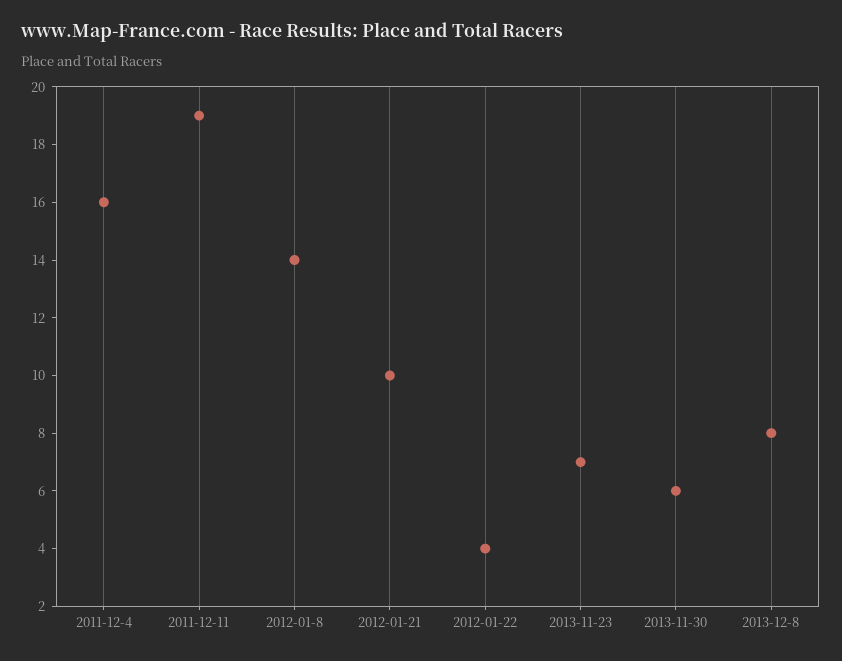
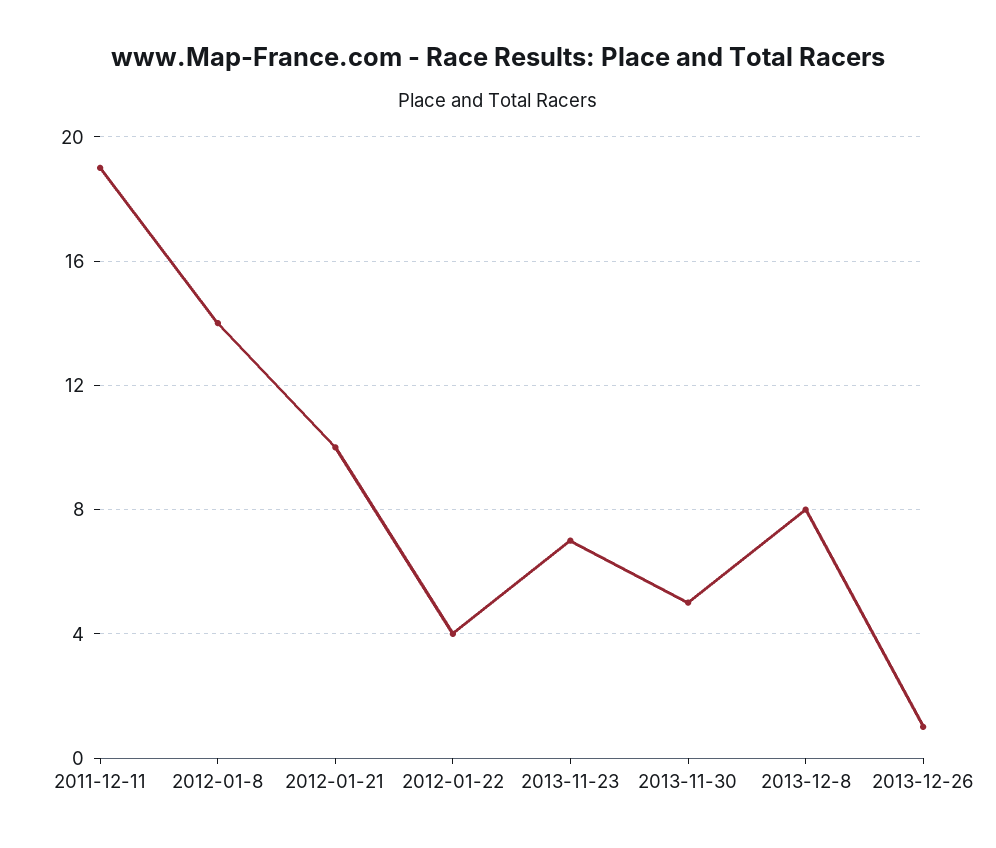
2011-12-4: 16 -> none
2013-11-30: 6 -> 5
2013-12-26: none -> 1

